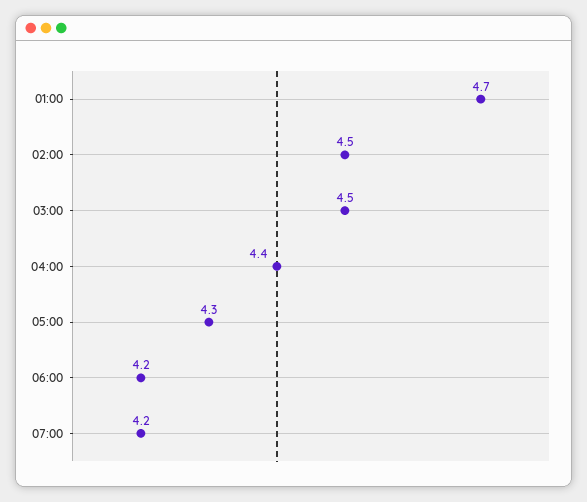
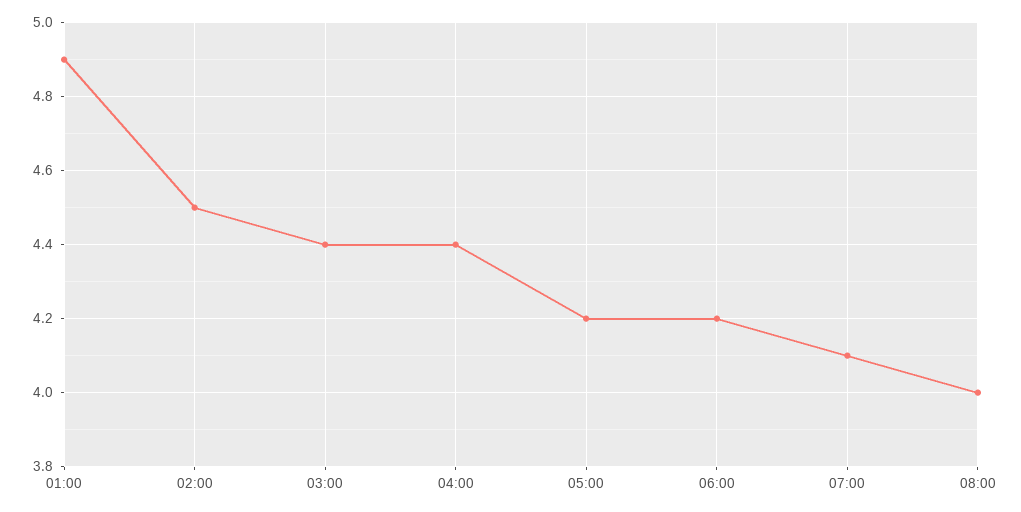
01:00: 4.7 -> 4.9
03:00: 4.5 -> 4.4
05:00: 4.3 -> 4.2
07:00: 4.2 -> 4.1
08:00: none -> 4

